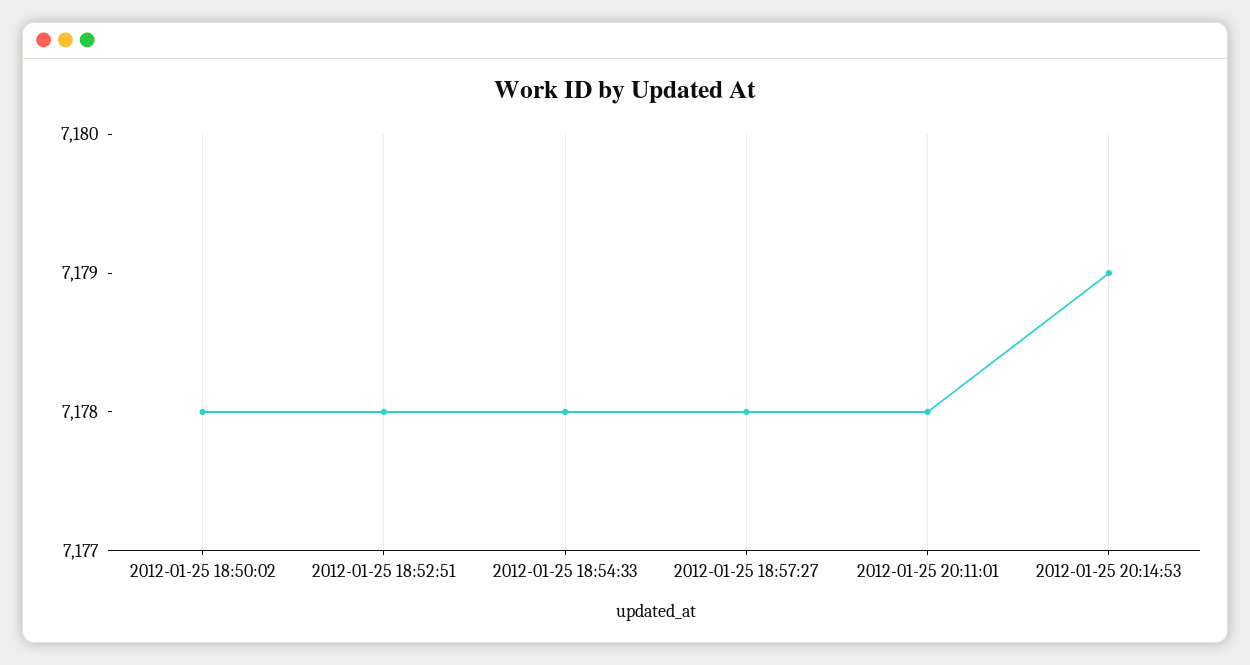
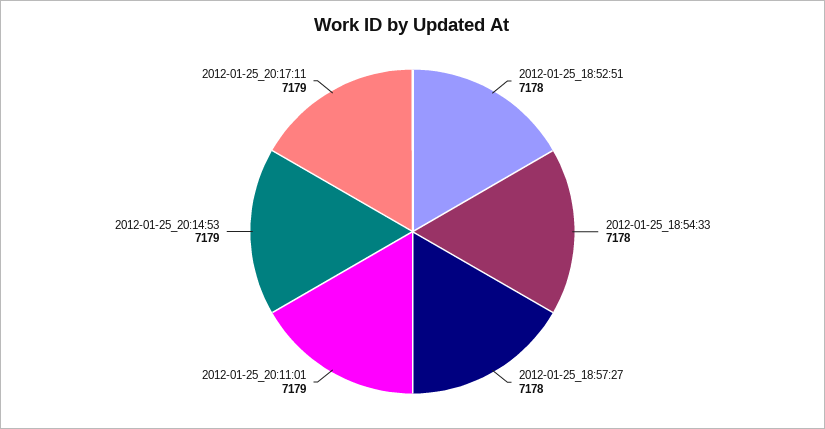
2012-01-25 18:50:02: 7178 -> none
2012-01-25 20:11:01: 7178 -> 7179
2012-01-25_20:17:11: none -> 7179

